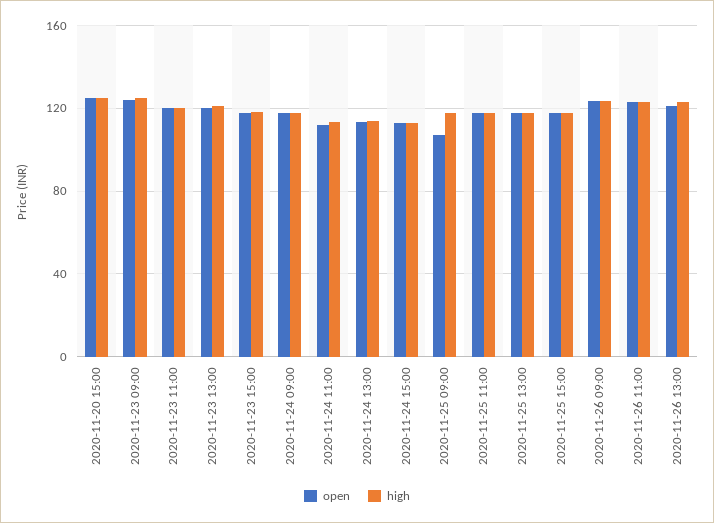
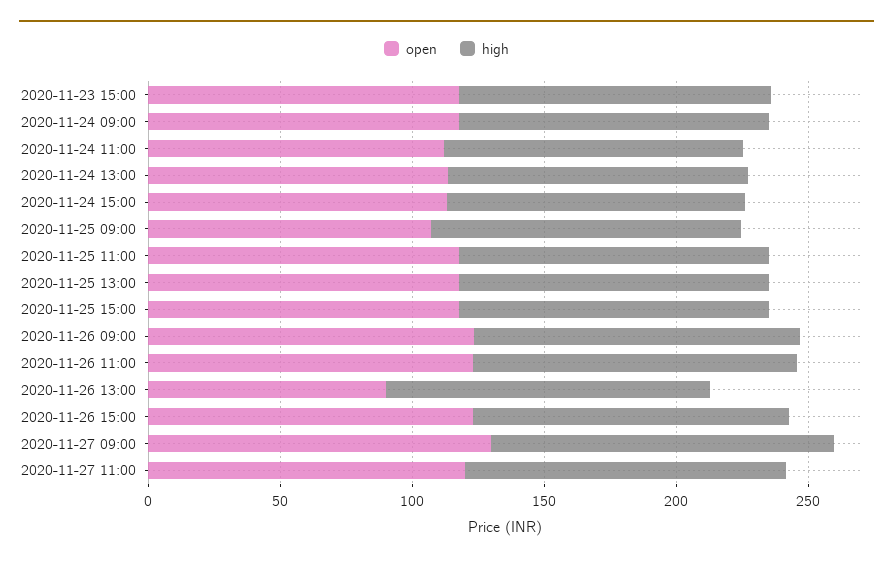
open, 2020-11-20 15:00: 125 -> none
high, 2020-11-20 15:00: 125 -> none
open, 2020-11-23 09:00: 125 -> none
high, 2020-11-23 09:00: 125 -> none
open, 2020-11-23 11:00: 120 -> none
high, 2020-11-23 11:00: 120 -> none
open, 2020-11-23 13:00: 120 -> none
high, 2020-11-23 13:00: 120 -> none
open, 2020-11-26 13:00: 120 -> 90
open, 2020-11-26 15:00: none -> 120
high, 2020-11-26 15:00: none -> 120
open, 2020-11-27 09:00: none -> 130
high, 2020-11-27 09:00: none -> 130
open, 2020-11-27 11:00: none -> 120
high, 2020-11-27 11:00: none -> 120

